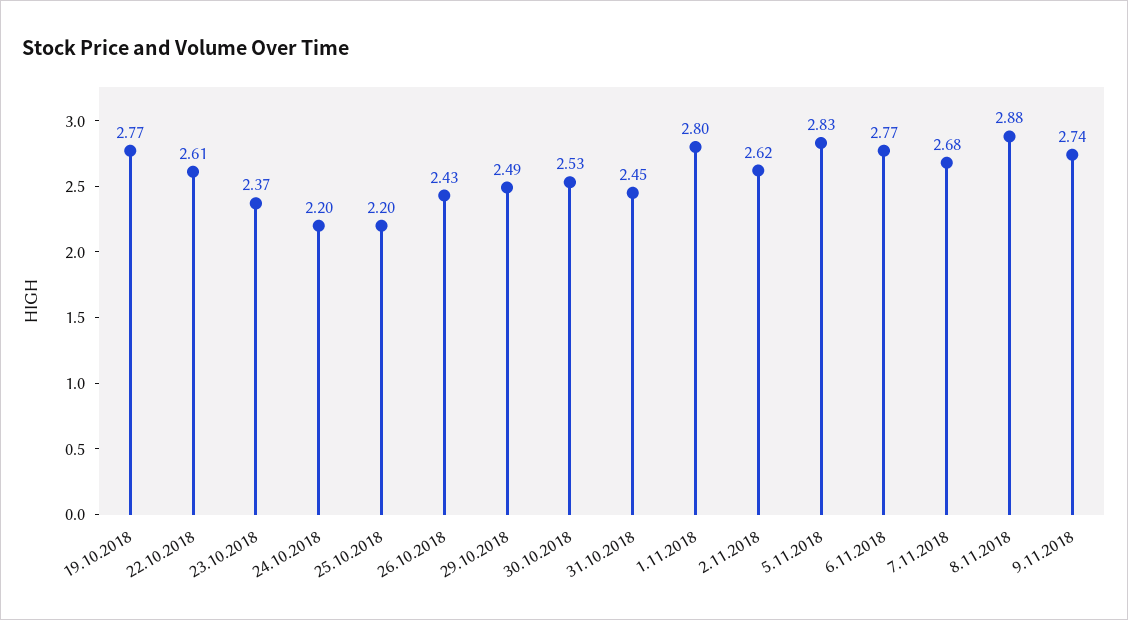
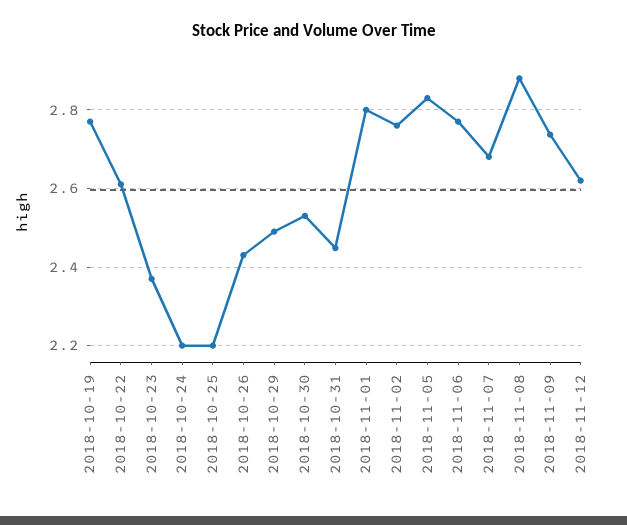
2.11.2018: 2.62 -> 2.76
2018-11-12: none -> 2.62

